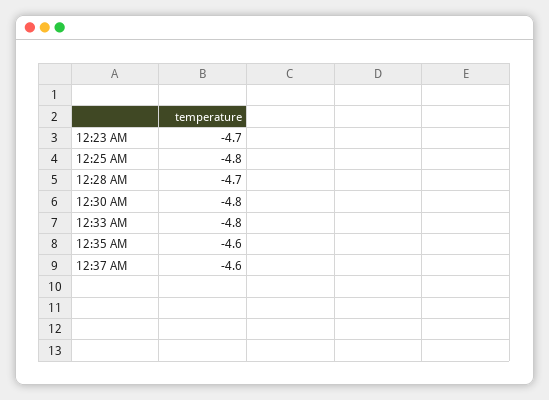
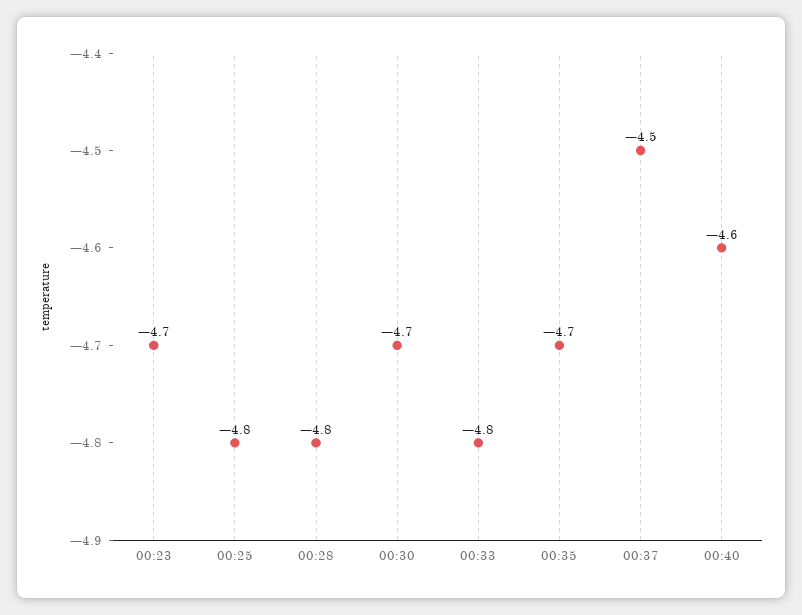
12:28 AM: -4.7 -> -4.8
12:30 AM: -4.8 -> -4.7
12:35 AM: -4.6 -> -4.7
12:37 AM: -4.6 -> -4.5
00:40: none -> -4.6

